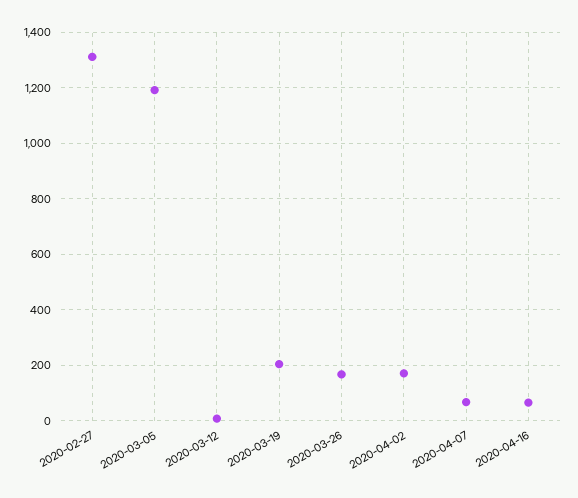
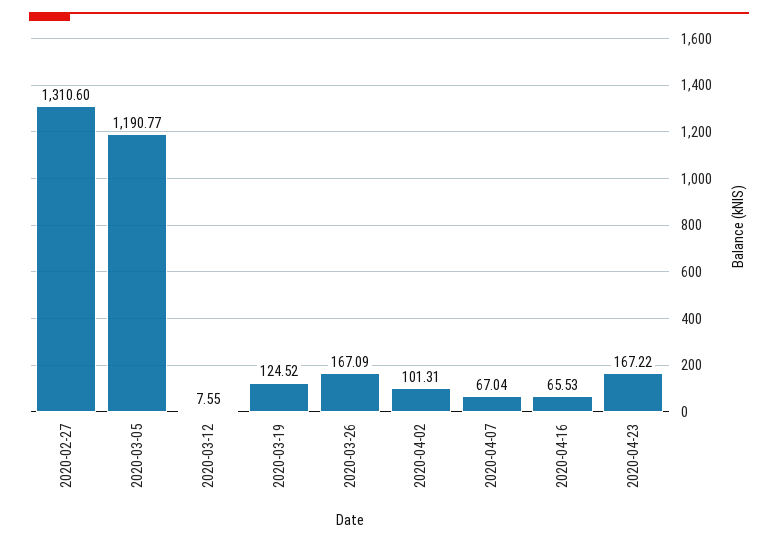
2020-03-19: 200 -> 124.52
2020-04-02: 175 -> 101.31
2020-04-23: none -> 167.22

